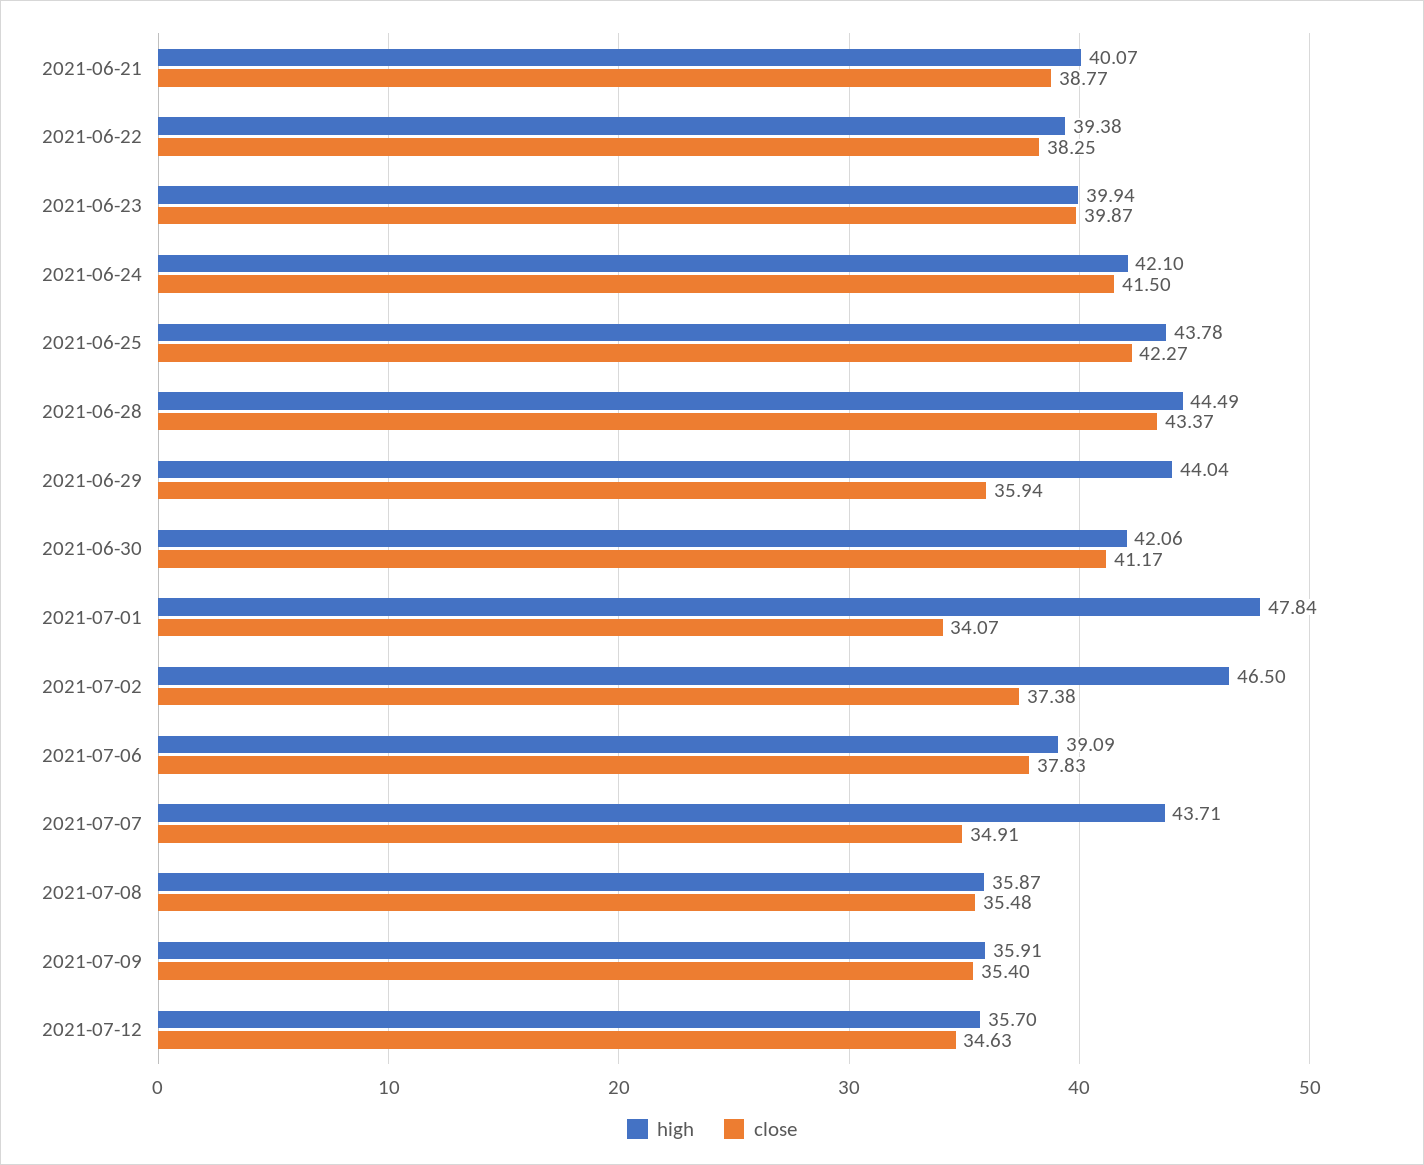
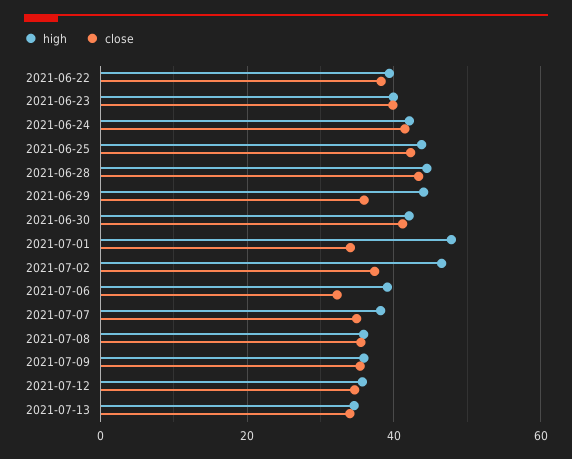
high, 2021-06-21: 40.07 -> none
close, 2021-06-21: 38.77 -> none
close, 2021-07-06: 37.83 -> 32
high, 2021-07-07: 43.71 -> 38
high, 2021-07-13: none -> 34
close, 2021-07-13: none -> 34

